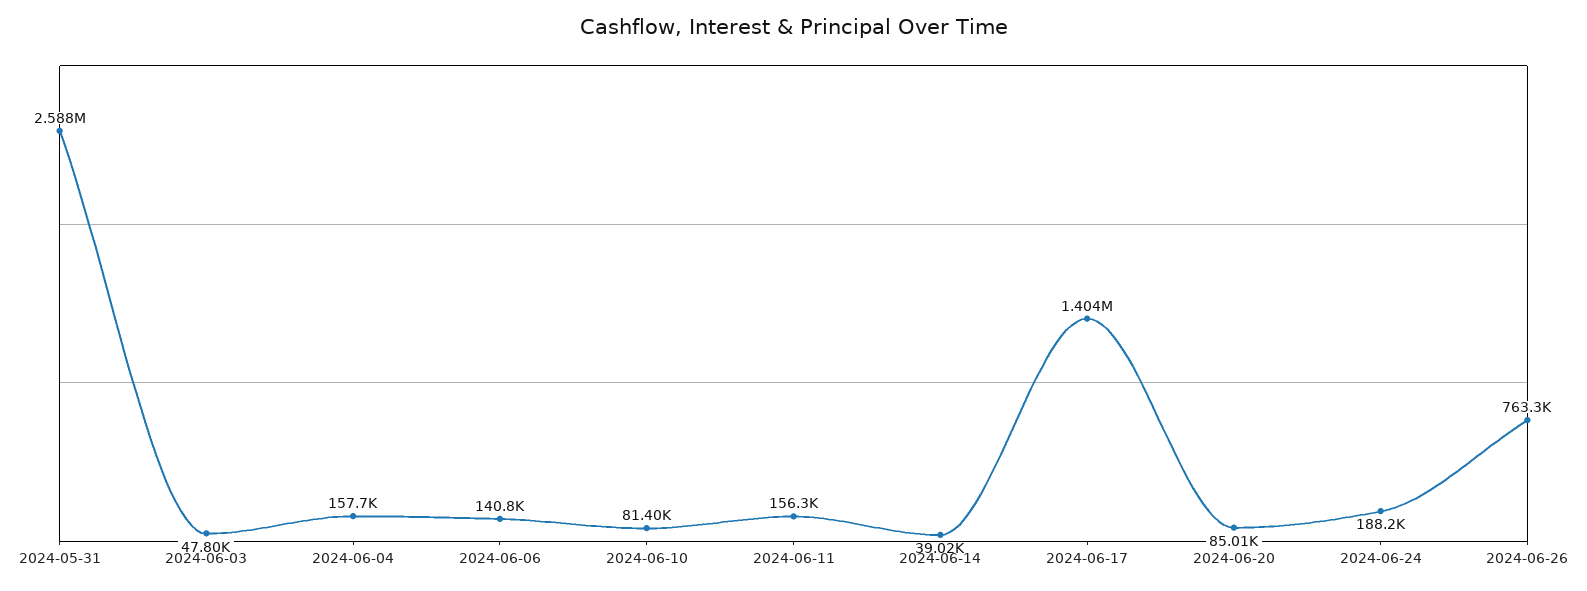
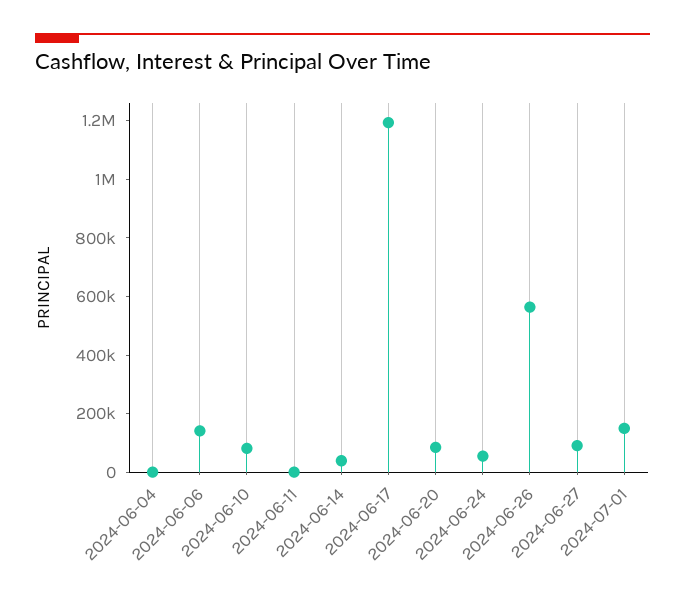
2024-05-31: 2588000 -> none
2024-06-03: 47800 -> none
2024-06-04: 157700 -> 0
2024-06-11: 156300 -> 0
2024-06-17: 1404000 -> 1200000
2024-06-24: 188200 -> 50000
2024-06-26: 763300 -> 550000
2024-06-27: none -> 100000
2024-07-01: none -> 150000

